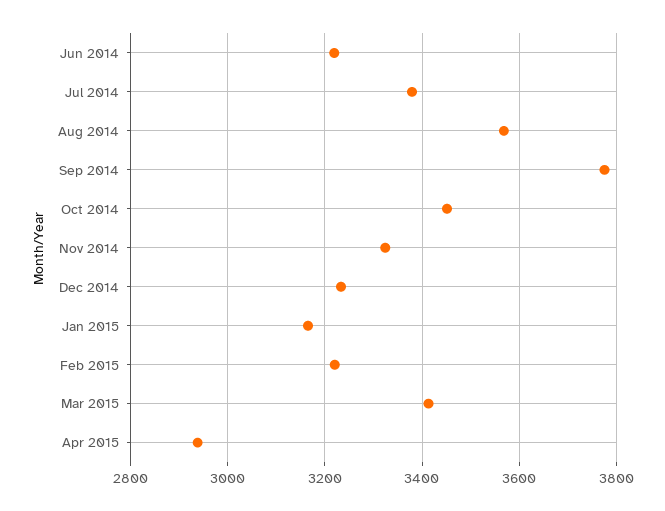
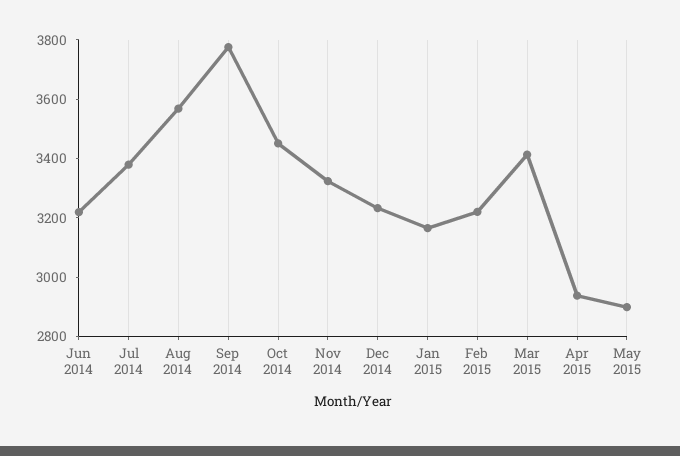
May 2015: none -> 2900

